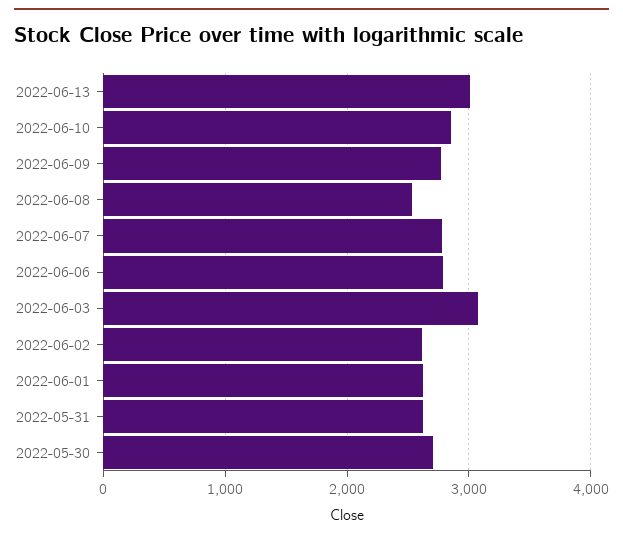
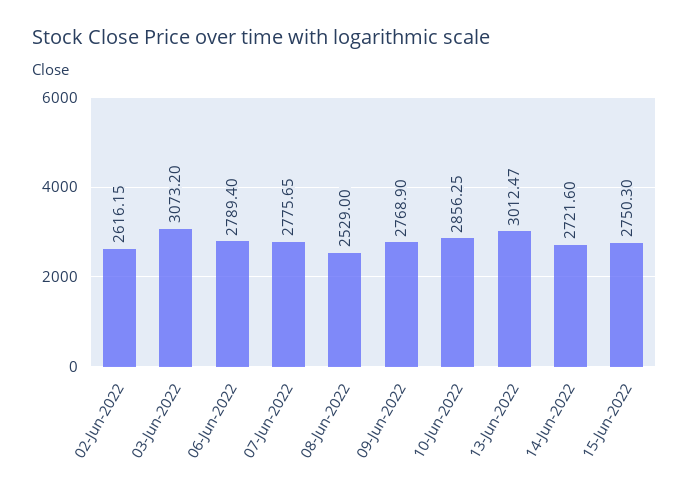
2022-06-01: 2600 -> none
2022-05-31: 2600 -> none
2022-05-30: 2700 -> none
14-Jun-2022: none -> 2721.6
15-Jun-2022: none -> 2750.3

